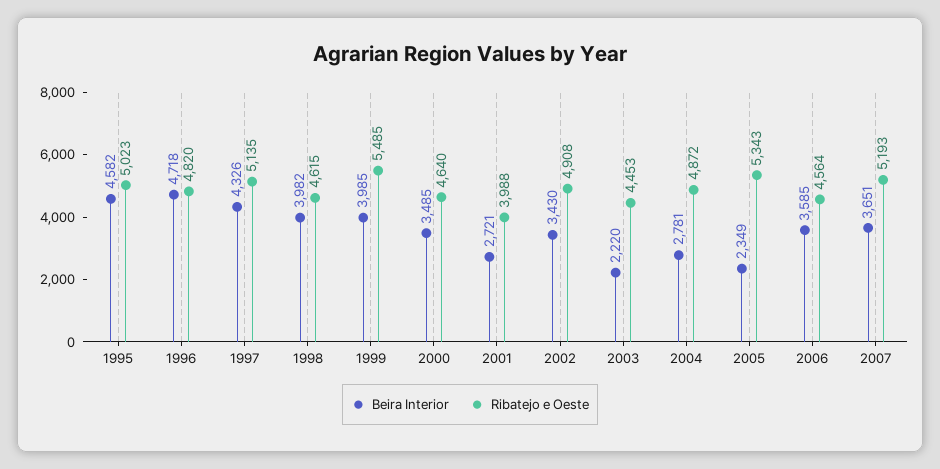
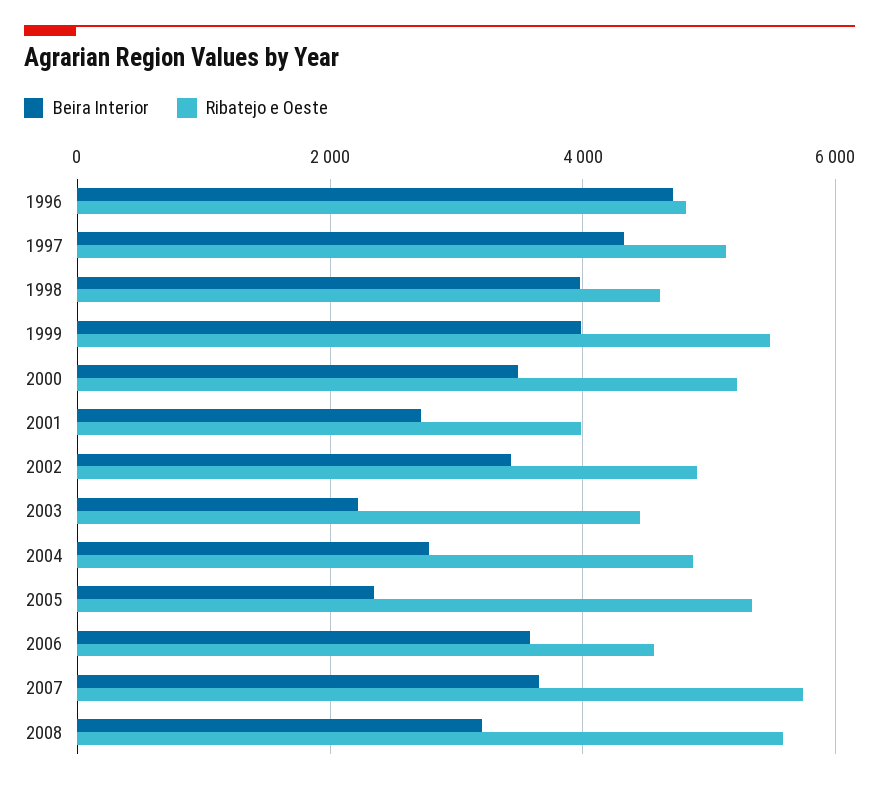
Beira Interior, 1995: 4582 -> none
Ribatejo e Oeste, 1995: 5023 -> none
Ribatejo e Oeste, 2000: 4640 -> 5200
Ribatejo e Oeste, 2007: 5193 -> 5800
Beira Interior, 2008: none -> 3200
Ribatejo e Oeste, 2008: none -> 5600

